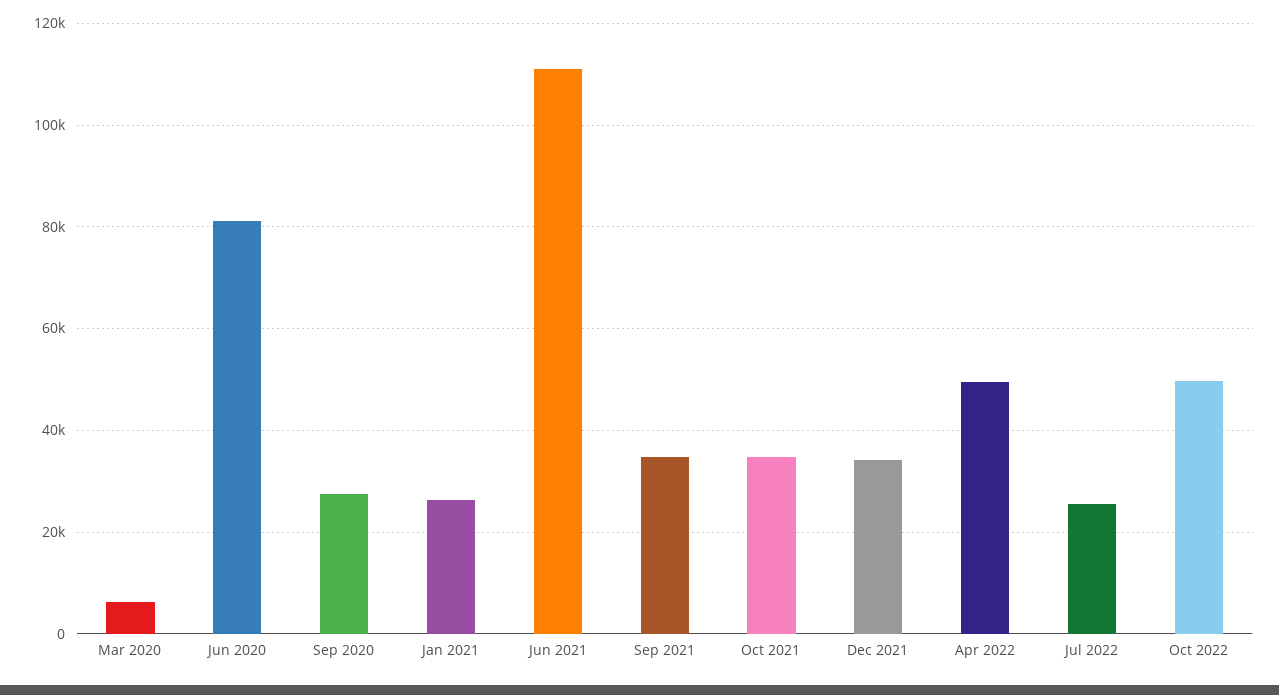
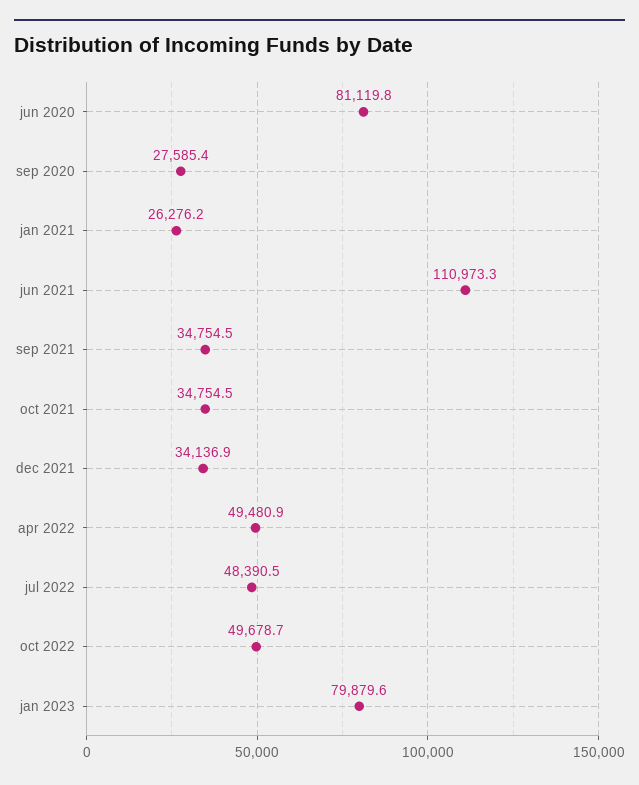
Mar 2020: 6000 -> none
Jul 2022: 26000 -> 48390.5
jan 2023: none -> 79879.6

